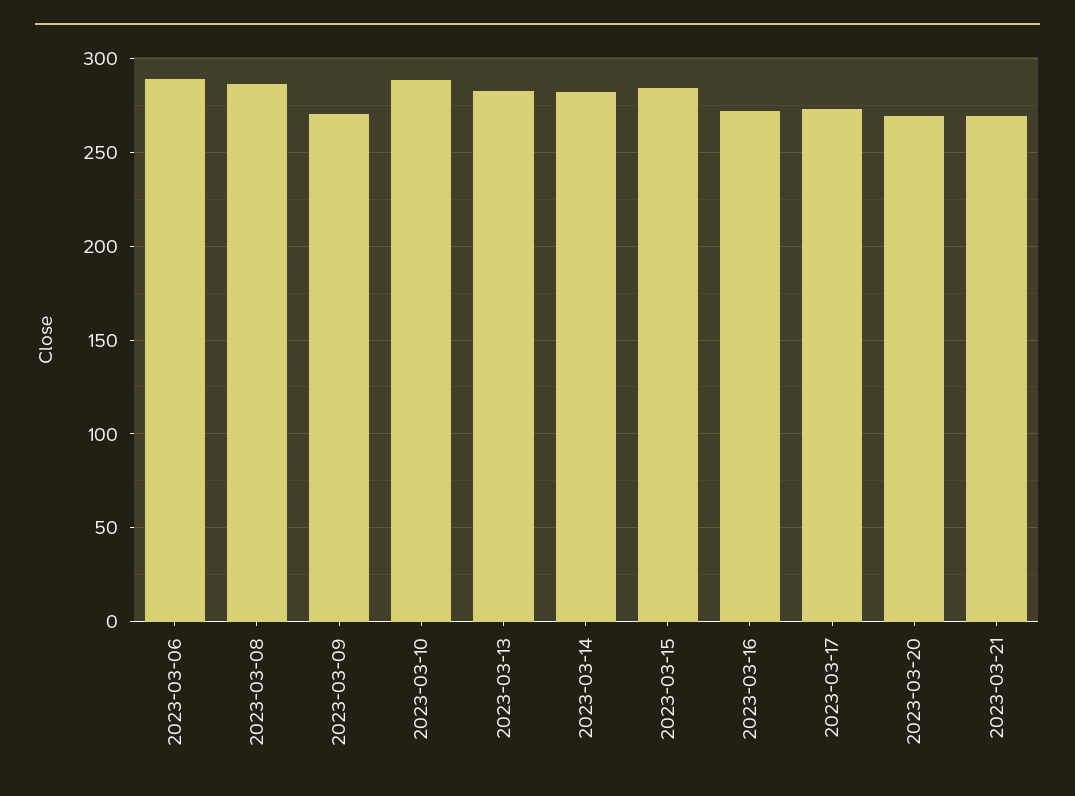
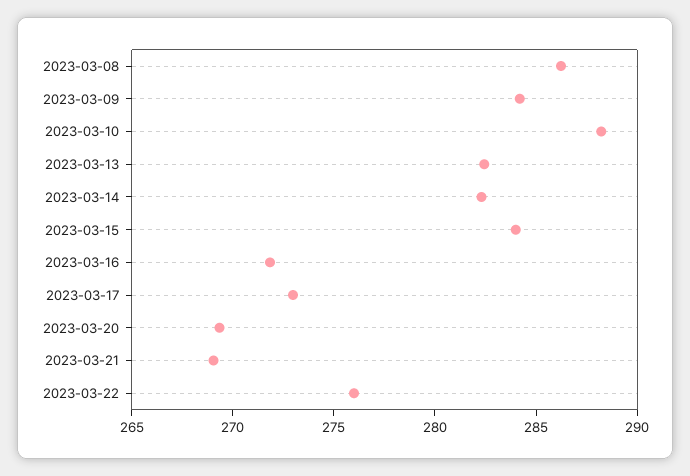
2023-03-06: 290 -> none
2023-03-09: 270 -> 284
2023-03-22: none -> 276

